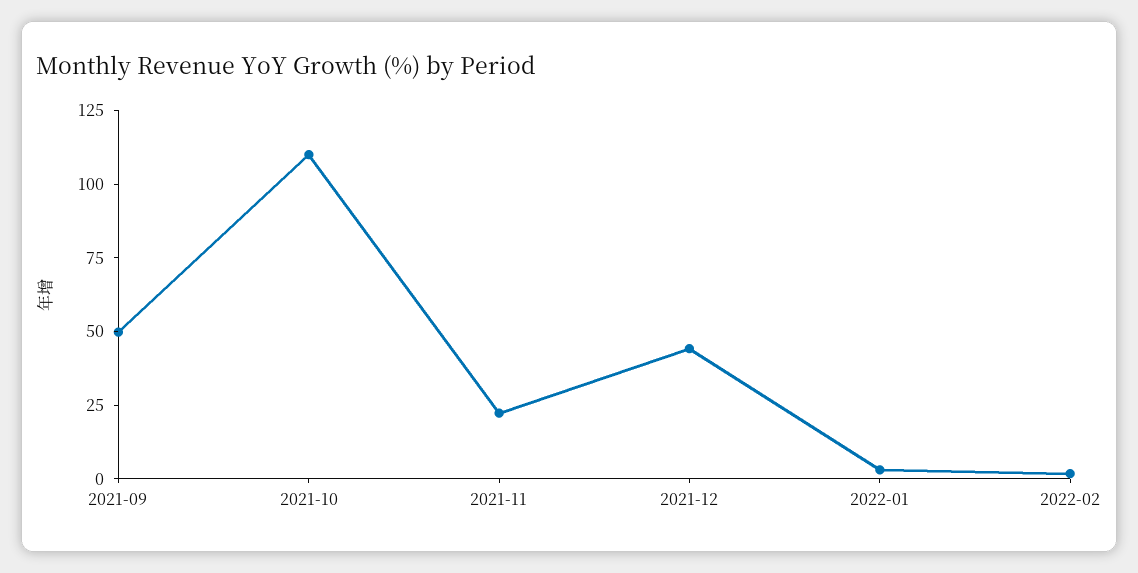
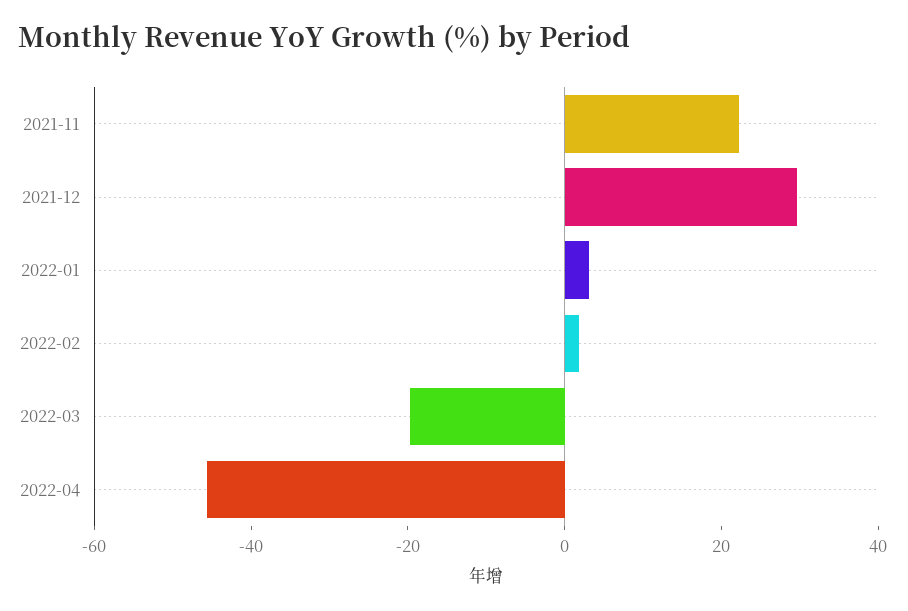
2021-09: 50 -> none
2021-10: 110 -> none
2021-12: 45 -> 30
2022-03: none -> -20
2022-04: none -> -45

